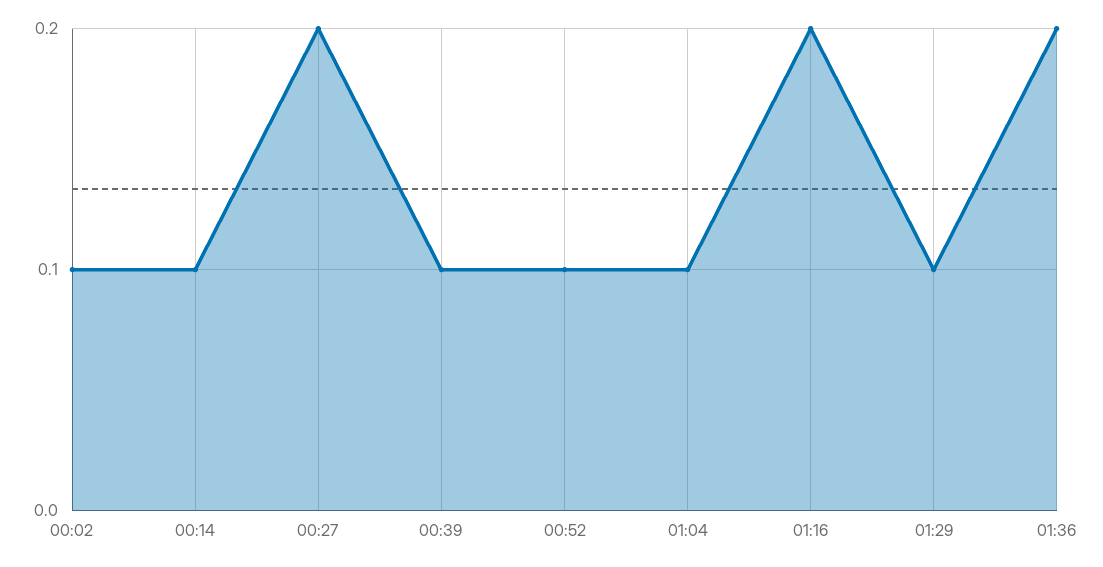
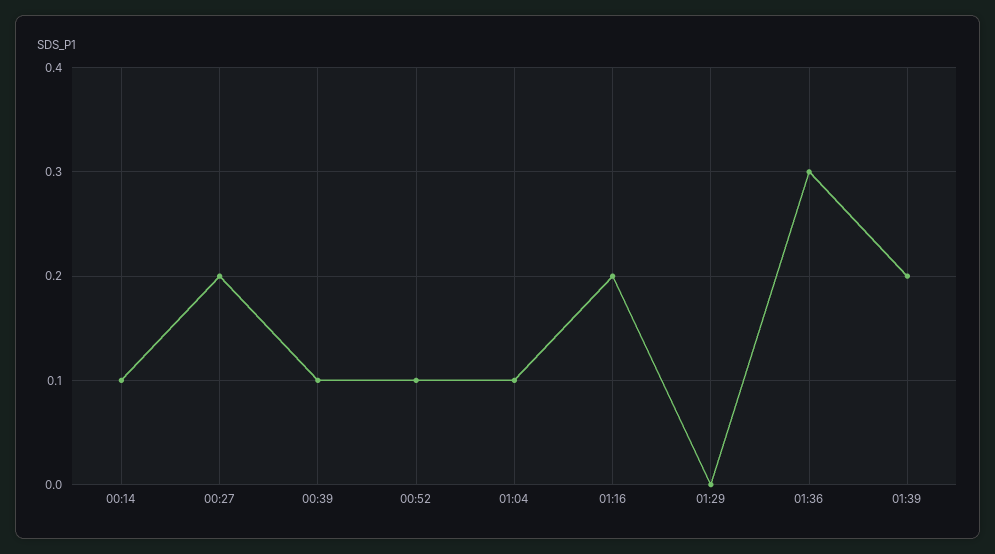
00:02: 0.1 -> none
01:29: 0.1 -> 0
01:36: 0.2 -> 0.3
01:39: none -> 0.2

